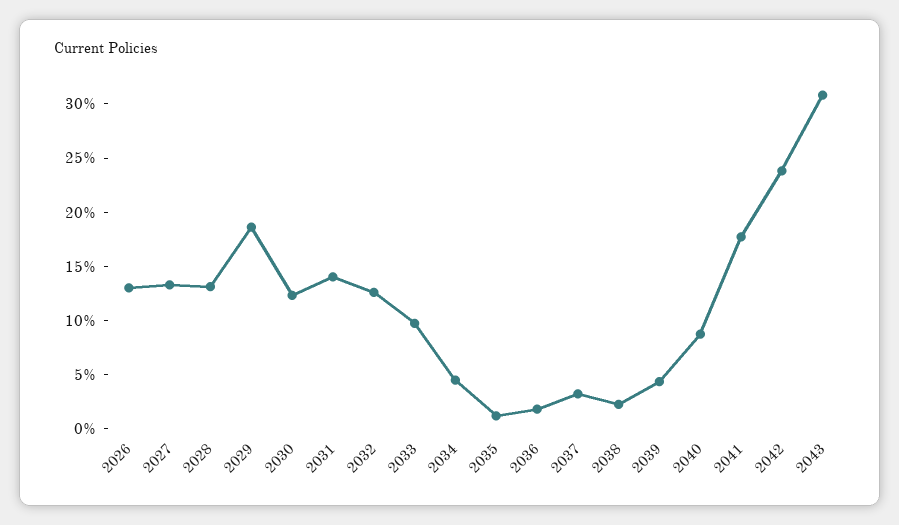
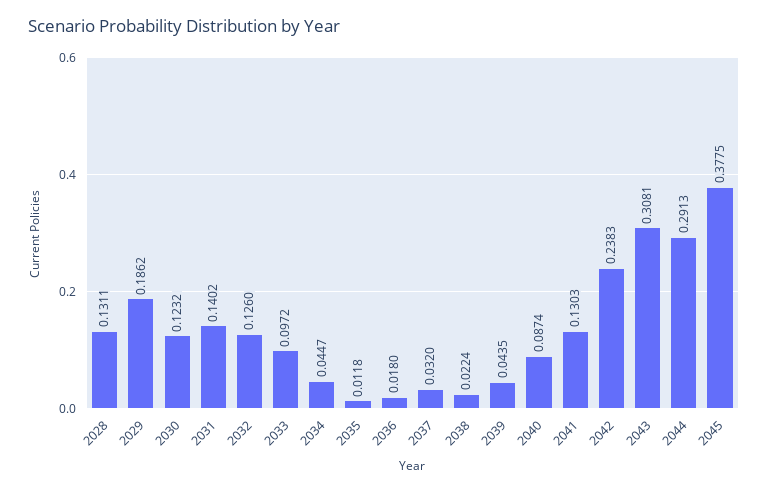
2026: 0.13 -> none
2027: 0.13 -> none
2041: 0.18 -> 0.1303
2044: none -> 0.2913
2045: none -> 0.3775

